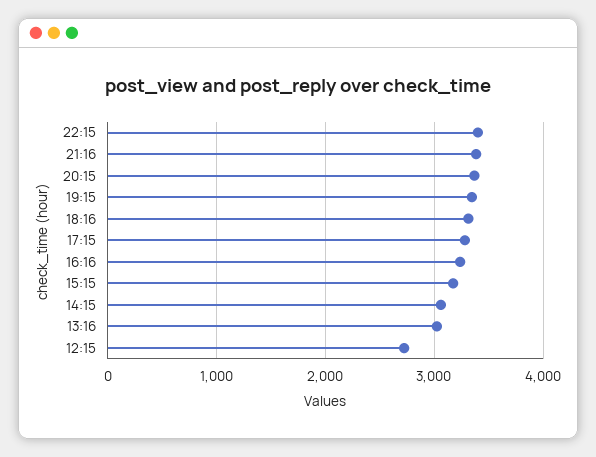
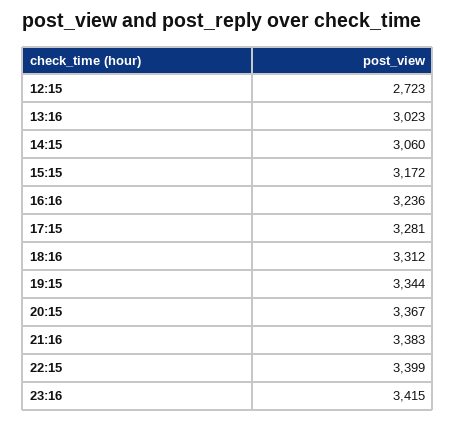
23:16: none -> 3415

